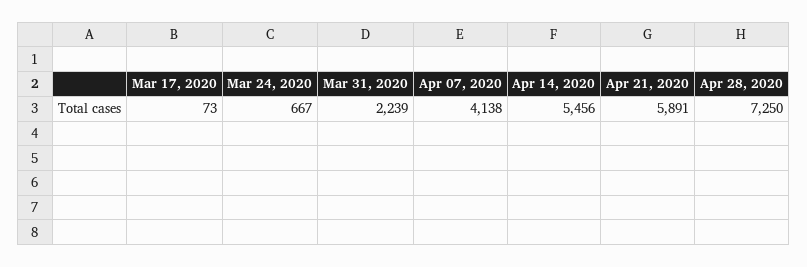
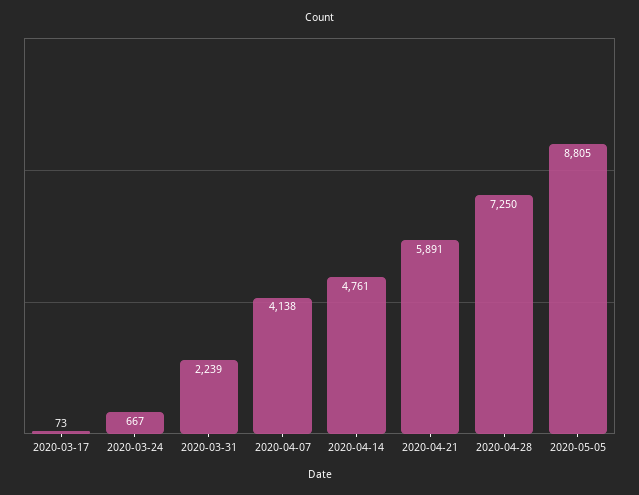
Apr 14, 2020: 5456 -> 4761
2020-05-05: none -> 8805

